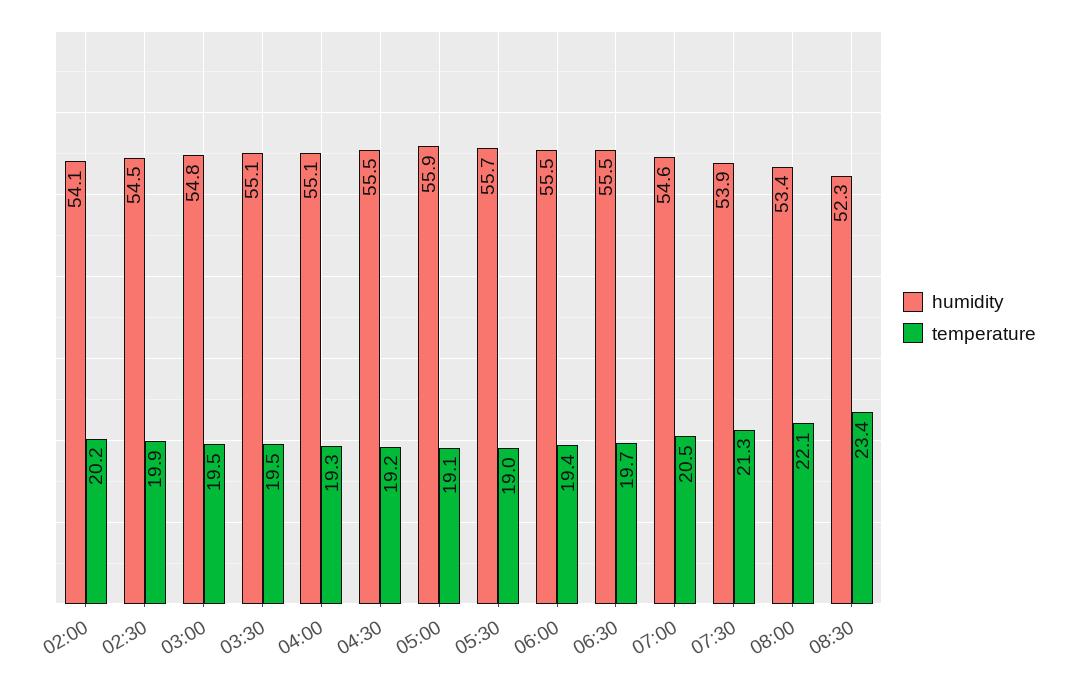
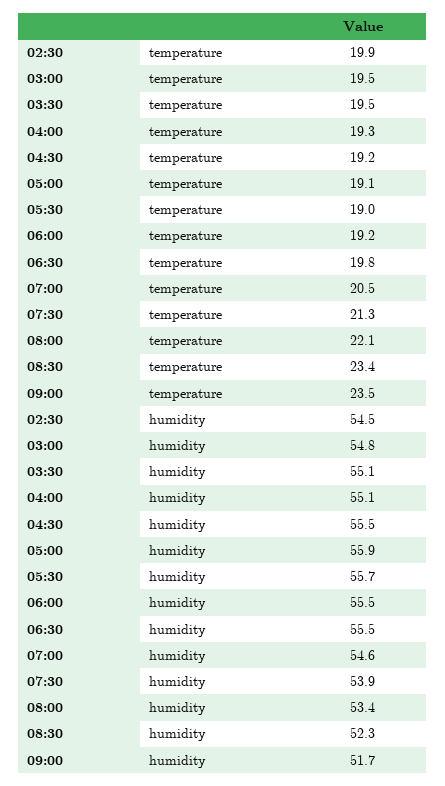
humidity, 02:00: 54.1 -> none
temperature, 02:00: 20.2 -> none
temperature, 06:00: 19.4 -> 19.2
temperature, 06:30: 19.7 -> 19.8
temperature, 09:00: none -> 23.5
humidity, 09:00: none -> 51.7

